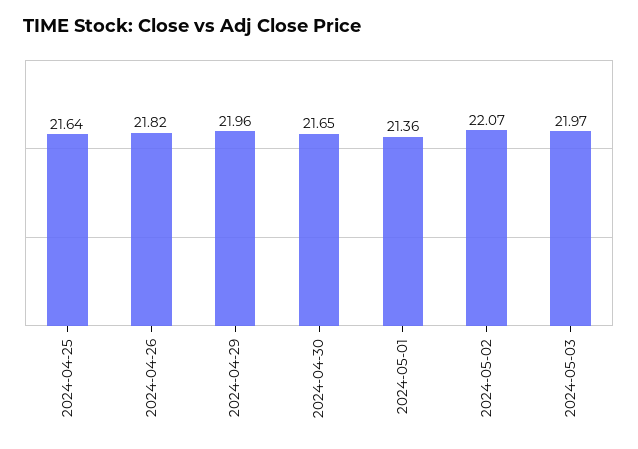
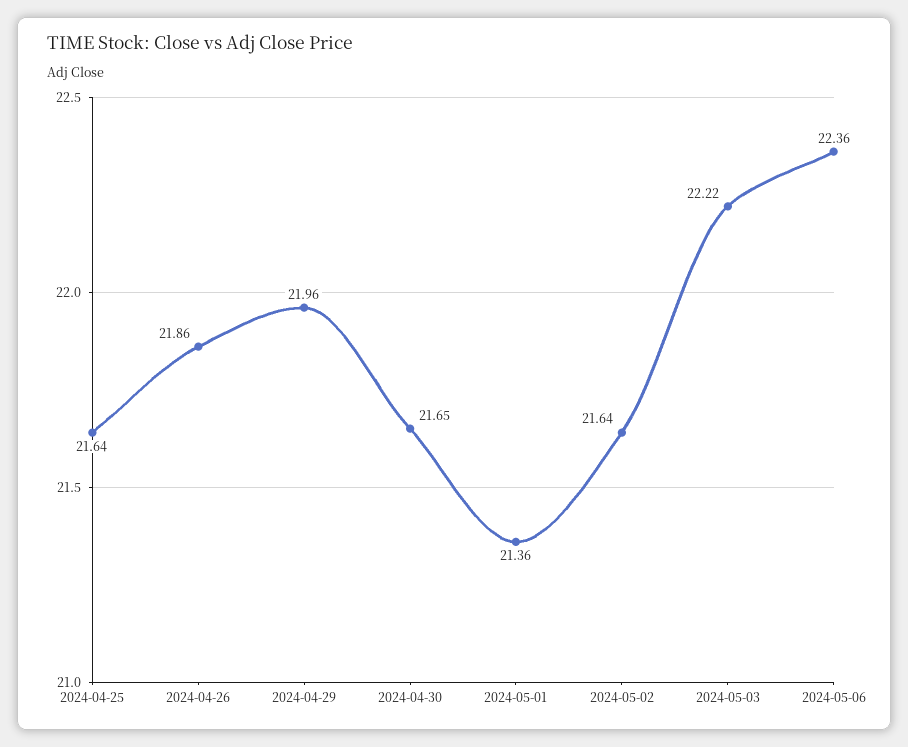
2024-04-26: 21.82 -> 21.86
2024-05-02: 22.07 -> 21.64
2024-05-03: 21.97 -> 22.22
2024-05-06: none -> 22.36

